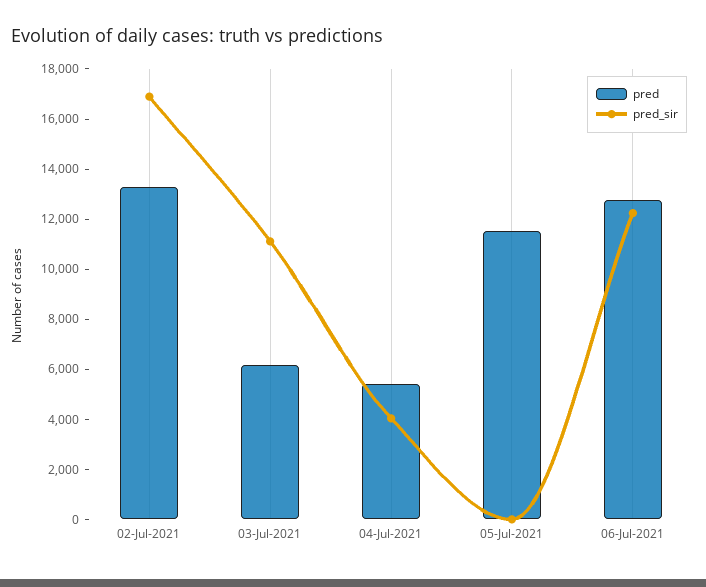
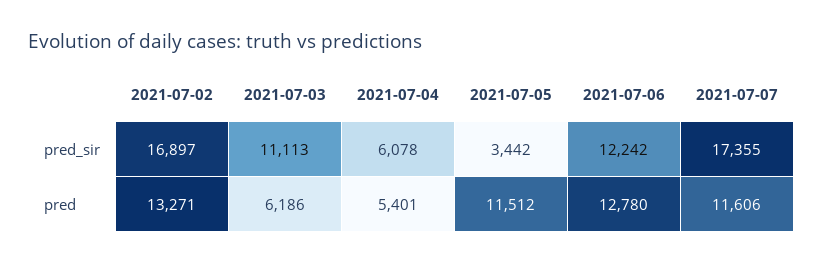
pred_sir, 04-Jul-2021: 4000 -> 6078
pred_sir, 05-Jul-2021: 0 -> 3442
pred_sir, 2021-07-07: none -> 17355
pred, 2021-07-07: none -> 11606

